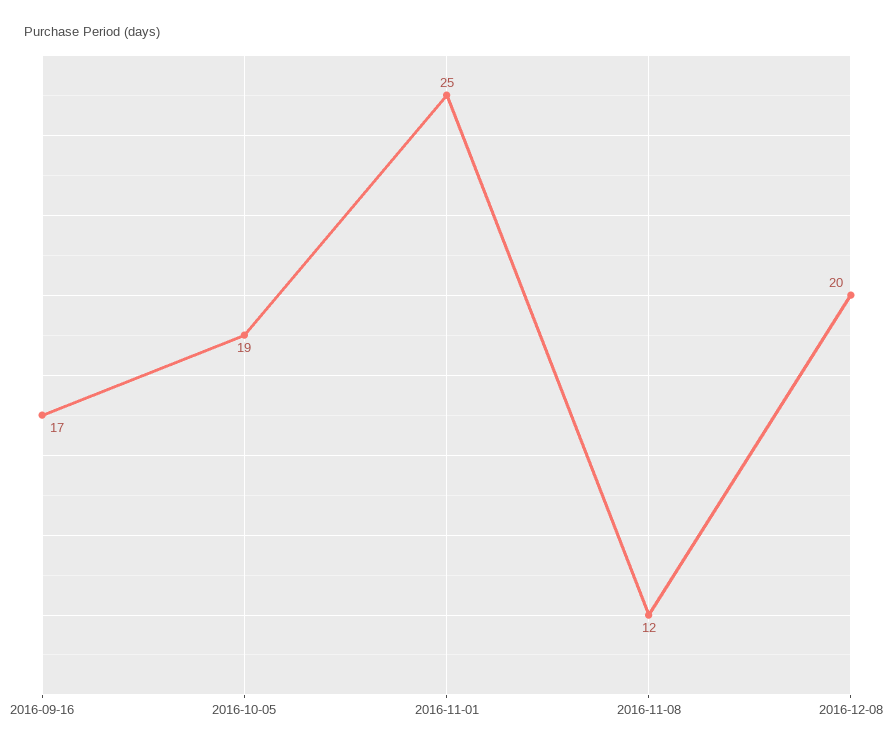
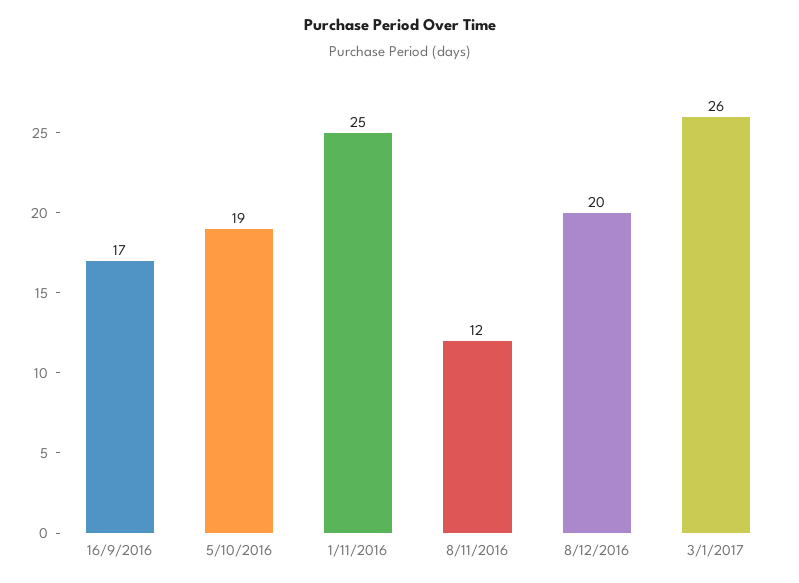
3/1/2017: none -> 26

